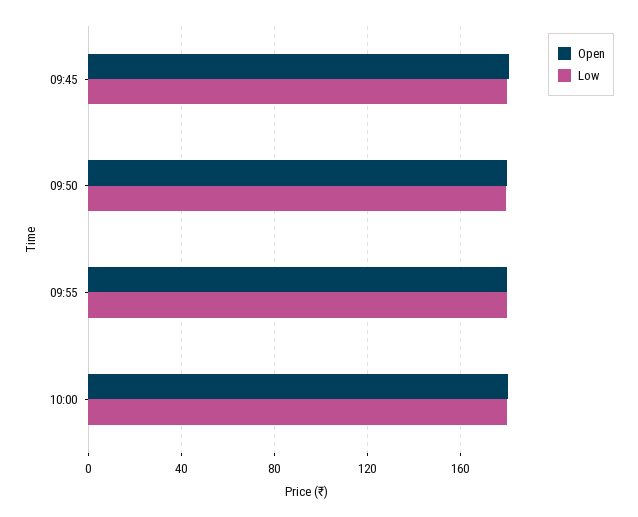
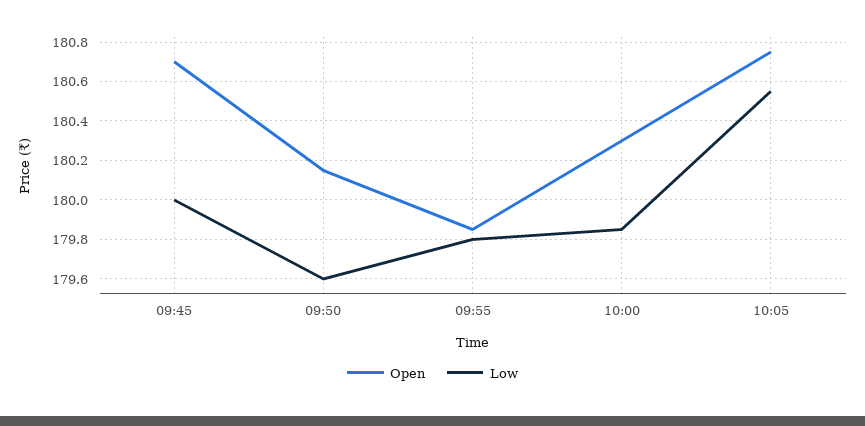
Open, 10:05: none -> 180.75
Low, 10:05: none -> 180.55

